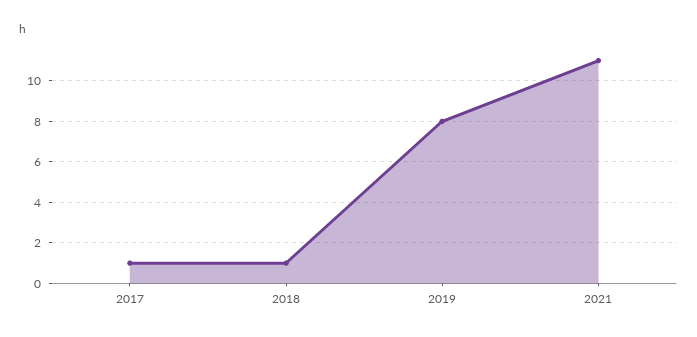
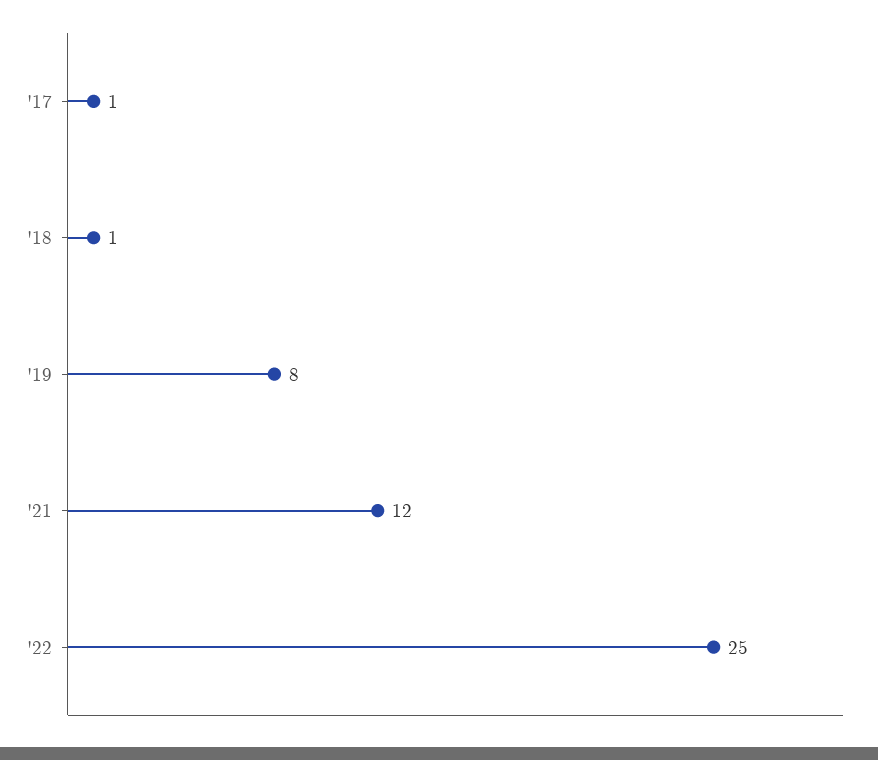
2021: 11 -> 12
'22: none -> 25

